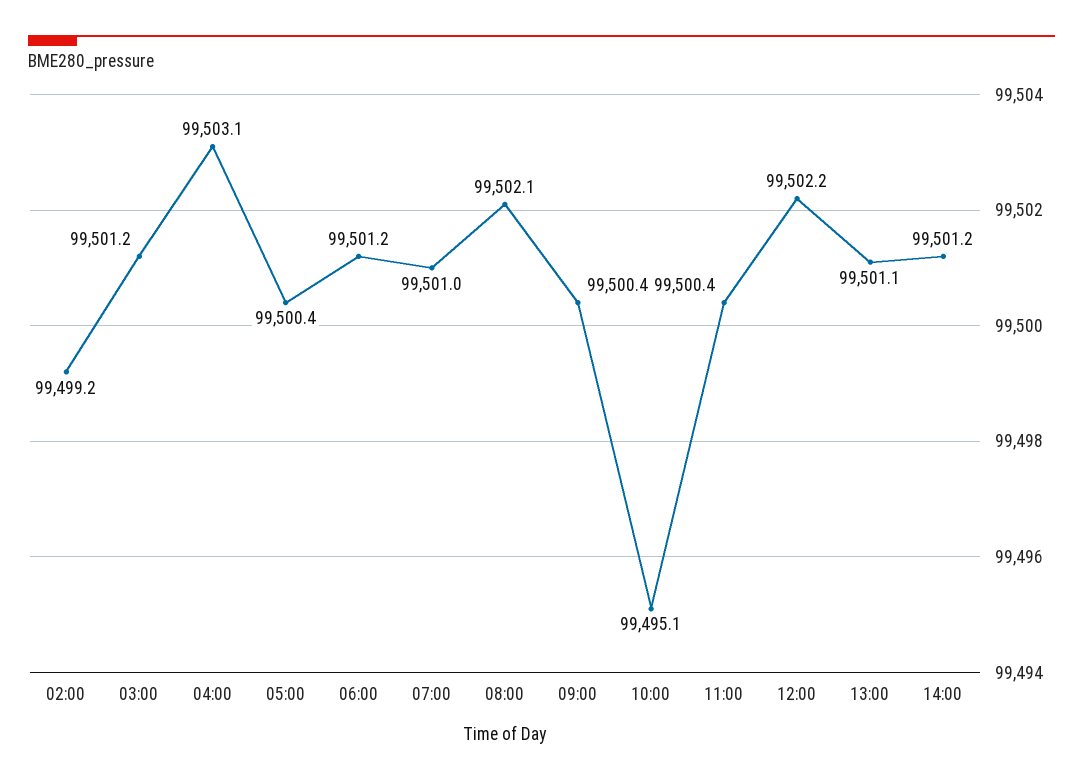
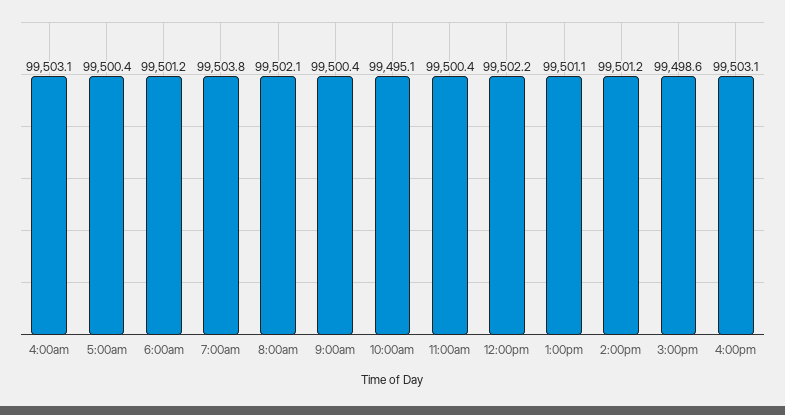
02:00: 99499.2 -> none
03:00: 99501.2 -> none
07:00: 99501 -> 99503.8
3:00pm: none -> 99498.6
4:00pm: none -> 99503.1

